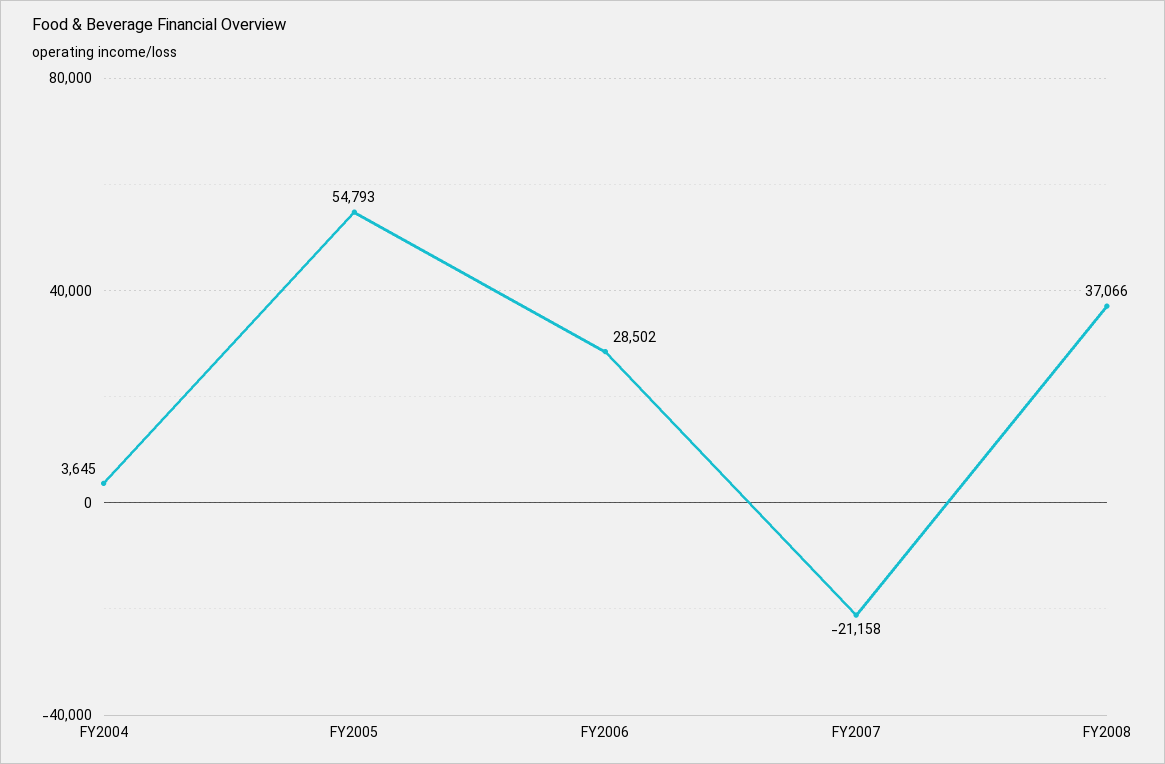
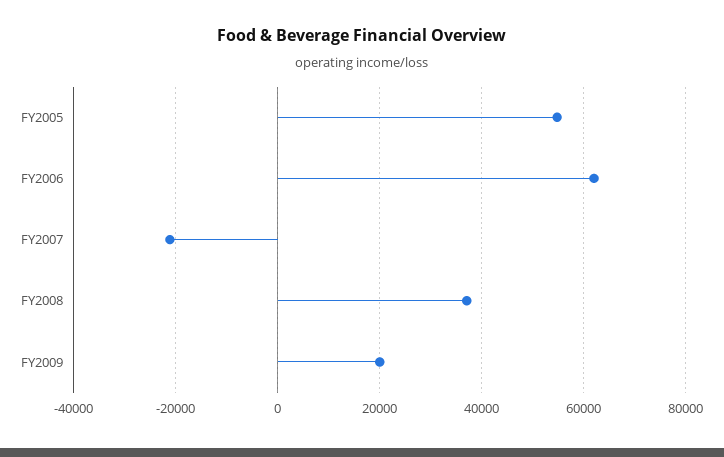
FY2004: 3645 -> none
FY2006: 28502 -> 62000
FY2009: none -> 20000

